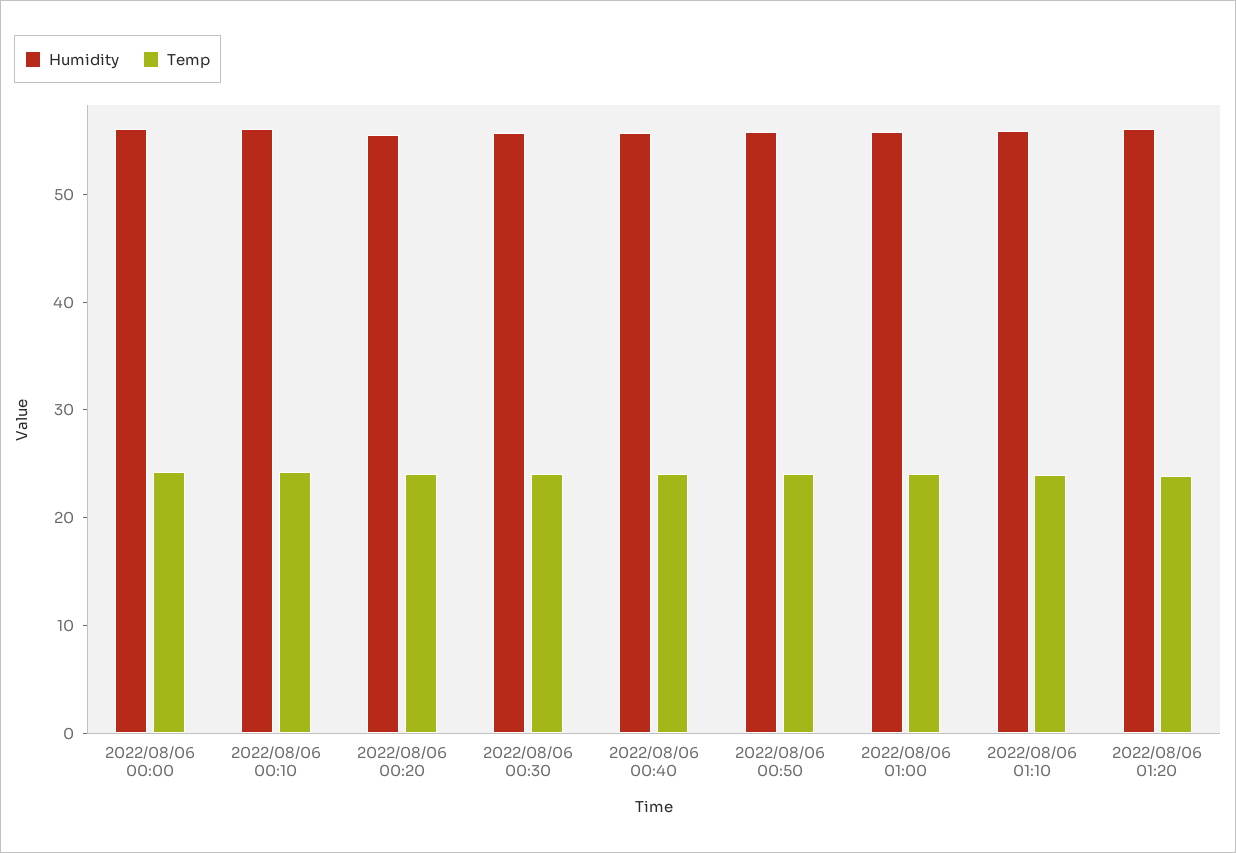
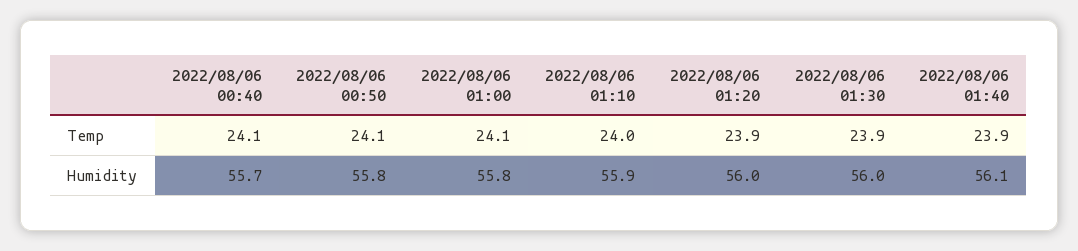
Humidity, 2022/08/06 00:00: 56 -> none
Temp, 2022/08/06 00:00: 24 -> none
Humidity, 2022/08/06 00:10: 56 -> none
Temp, 2022/08/06 00:10: 24 -> none
Humidity, 2022/08/06 00:20: 56 -> none
Temp, 2022/08/06 00:20: 24 -> none
Humidity, 2022/08/06 00:30: 56 -> none
Temp, 2022/08/06 00:30: 24 -> none
Temp, 2022/08/06 01:30: none -> 23.9
Temp, 2022/08/06 01:40: none -> 23.9
Humidity, 2022/08/06 01:30: none -> 56
Humidity, 2022/08/06 01:40: none -> 56.1

